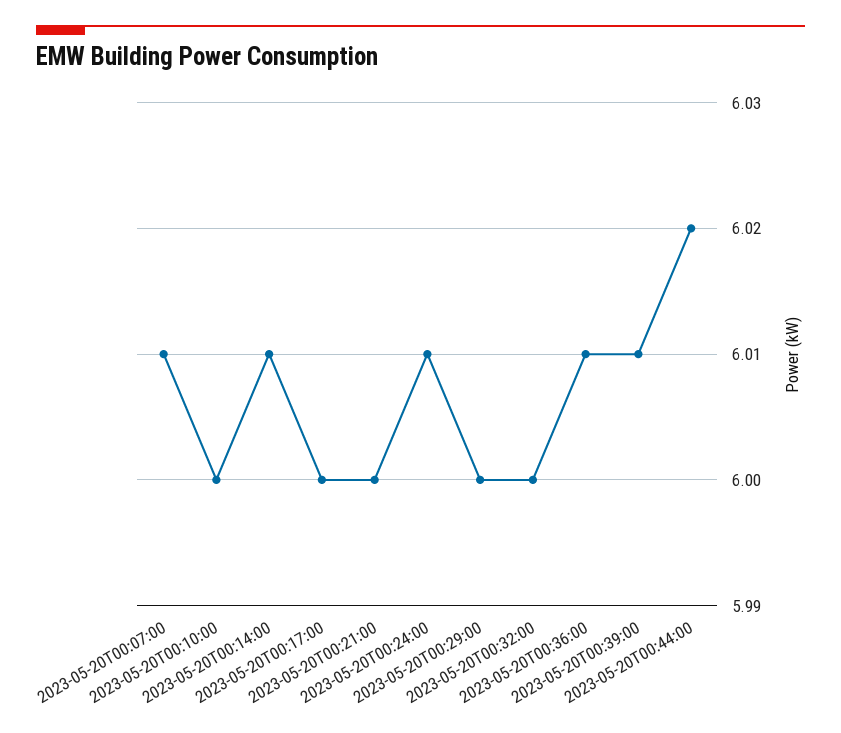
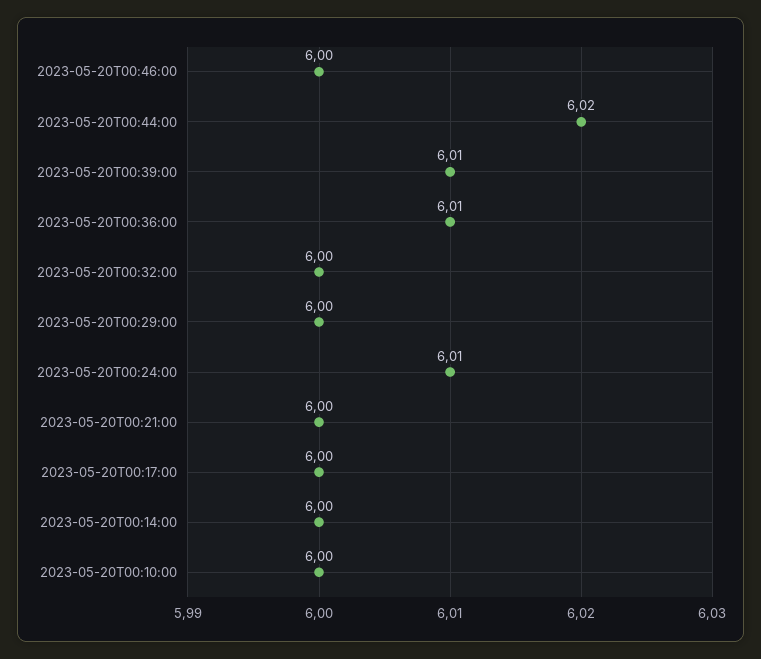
2023-05-20T00:07:00: 6.01 -> none
2023-05-20T00:14:00: 6.01 -> 6
2023-05-20T00:46:00: none -> 6

